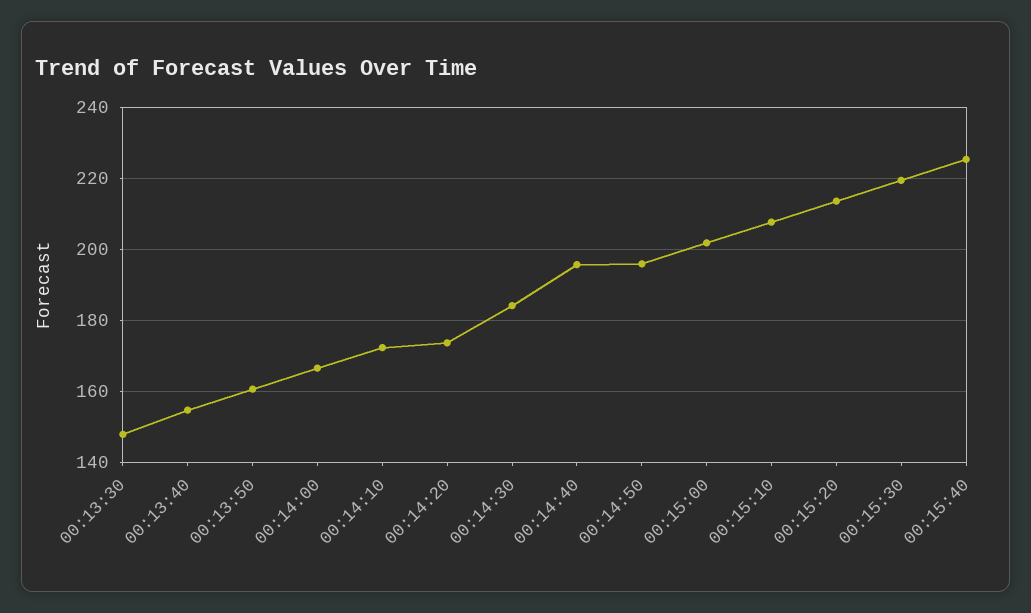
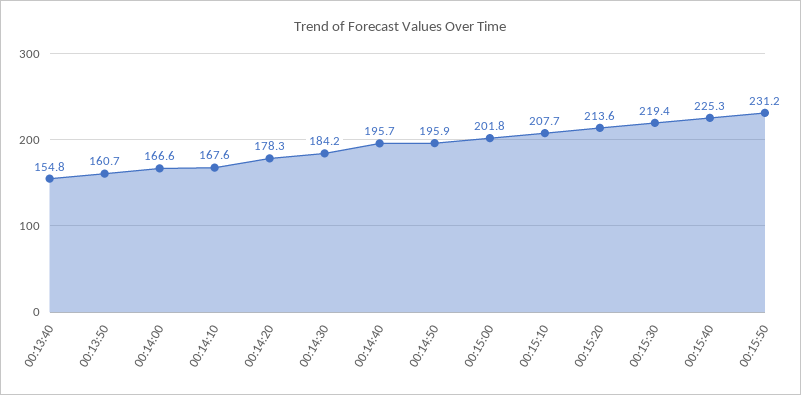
00:13:30: 148 -> none
00:14:10: 172 -> 167.6
00:14:20: 174 -> 178.3
00:15:50: none -> 231.2

